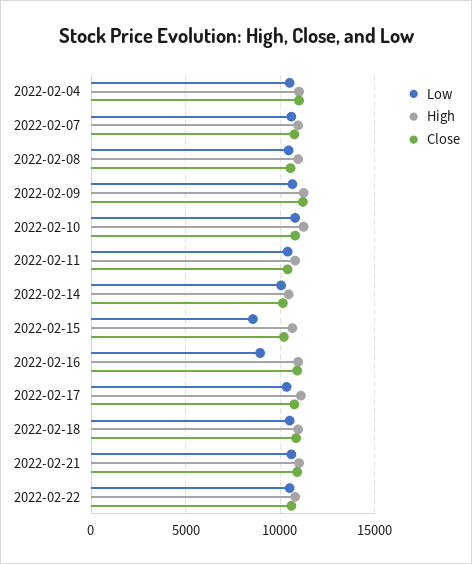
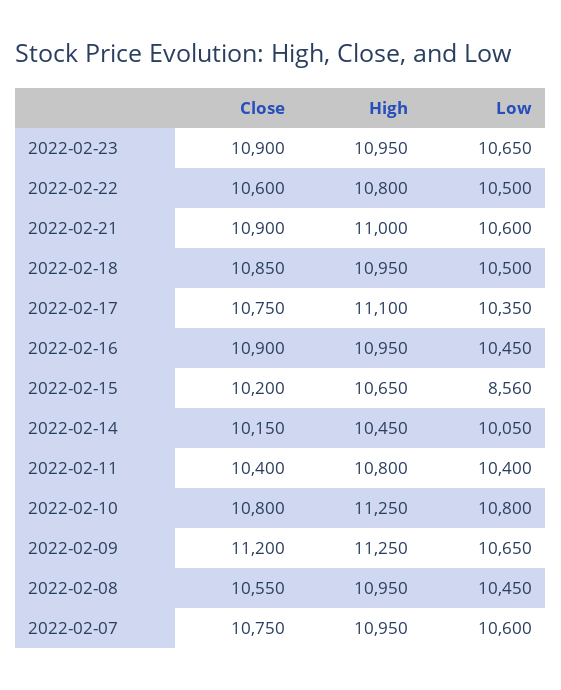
Low, 2022-02-04: 10500 -> none
High, 2022-02-04: 11000 -> none
Close, 2022-02-04: 11000 -> none
Low, 2022-02-16: 9000 -> 10450
Close, 2022-02-23: none -> 10900
High, 2022-02-23: none -> 10950
Low, 2022-02-23: none -> 10650

